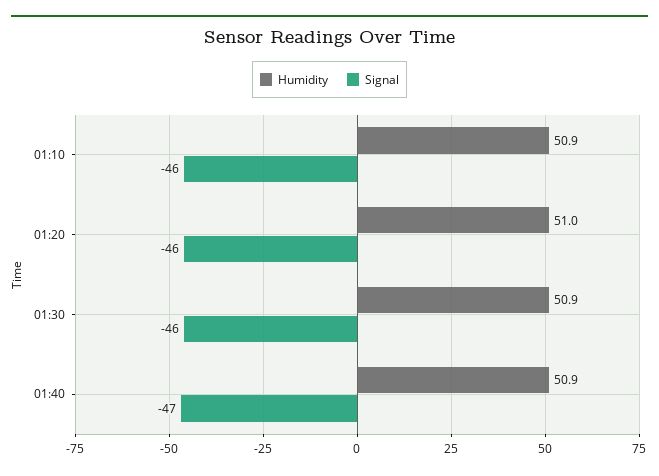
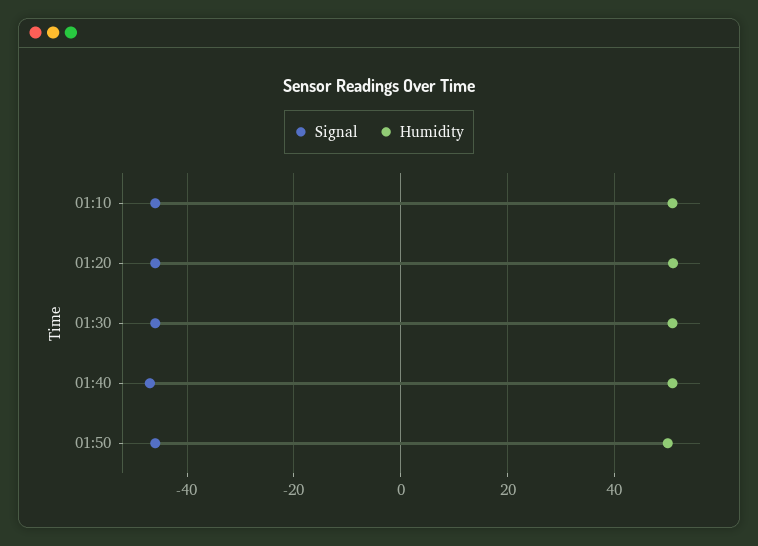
Signal, 01:50: none -> -46
Humidity, 01:50: none -> 50

